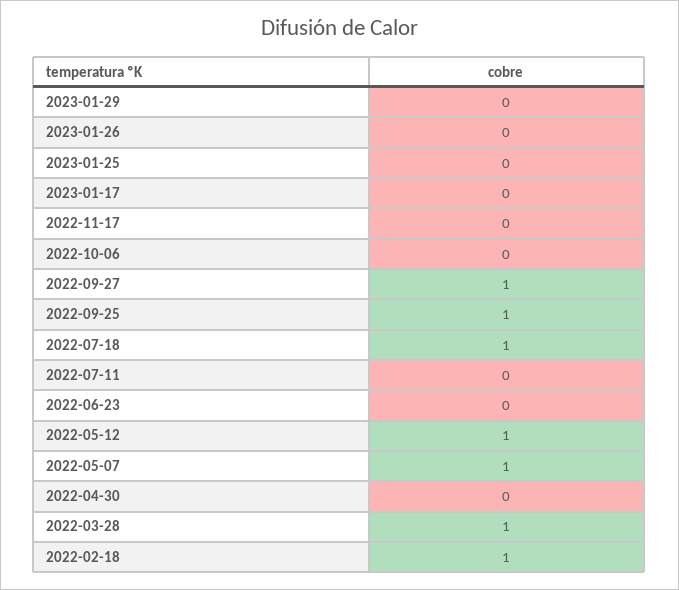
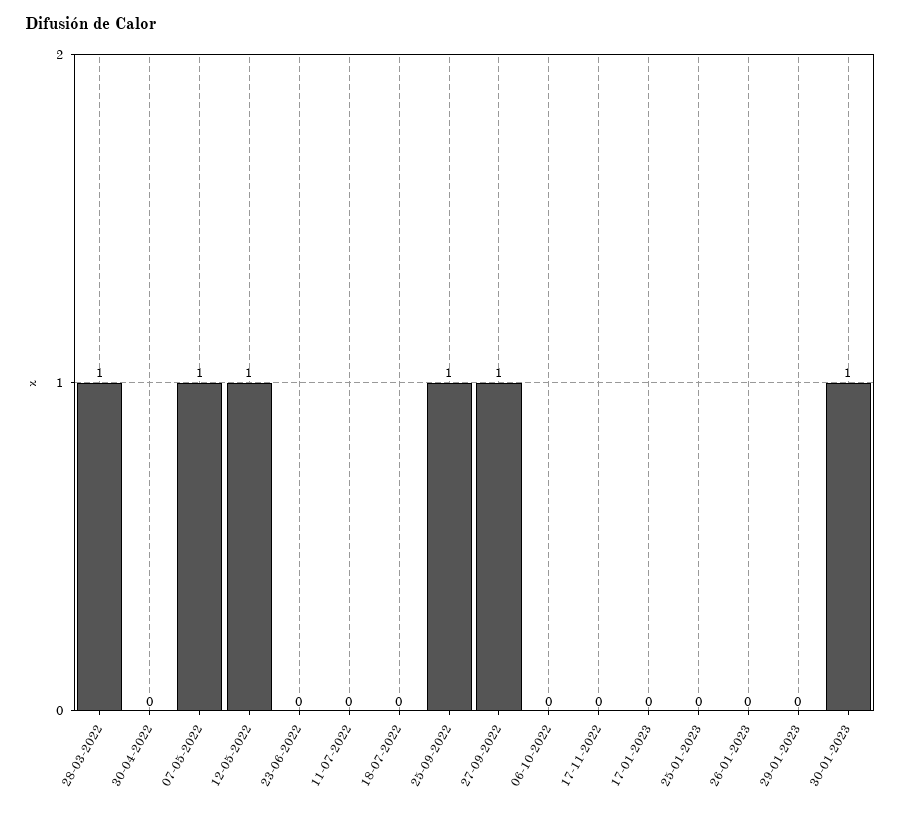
2022-07-18: 1 -> 0
2022-02-18: 1 -> none
30-01-2023: none -> 1

